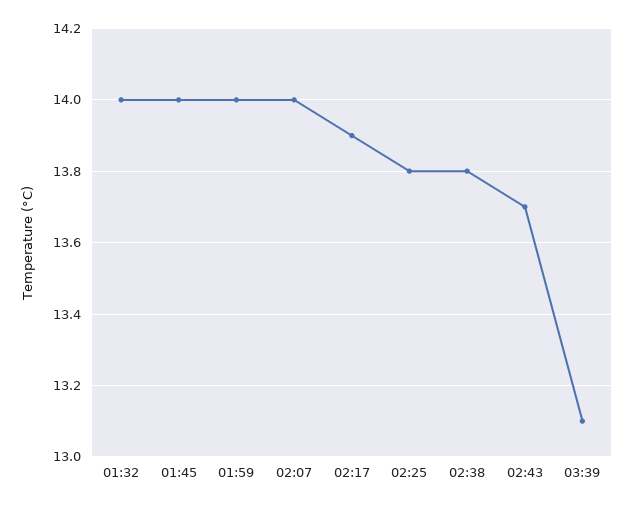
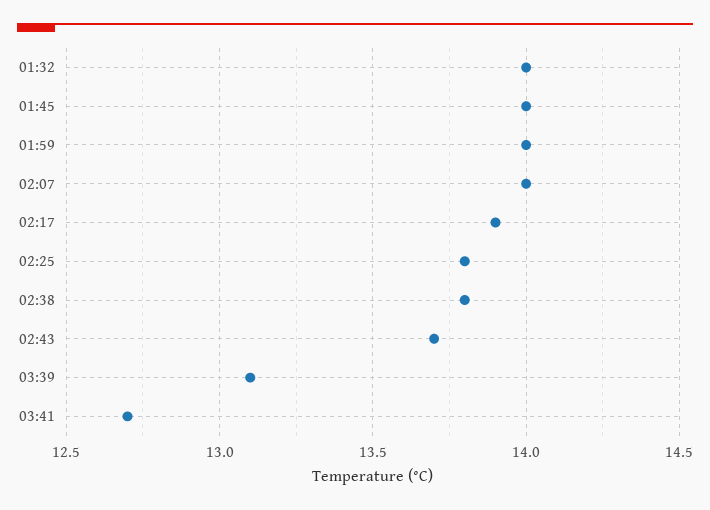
03:41: none -> 12.7

